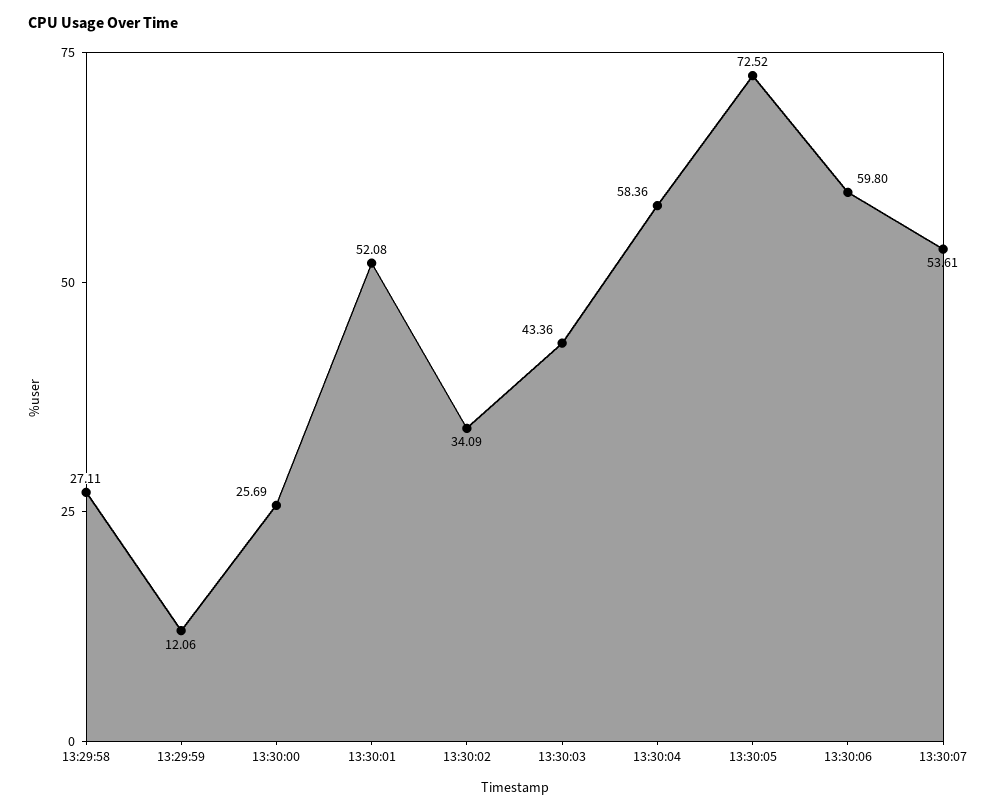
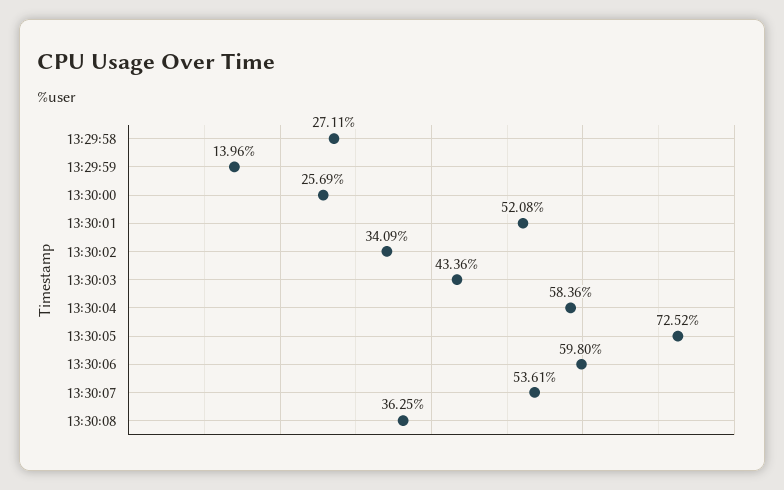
13:29:59: 12.06 -> 13.96
13:30:08: none -> 36.25

